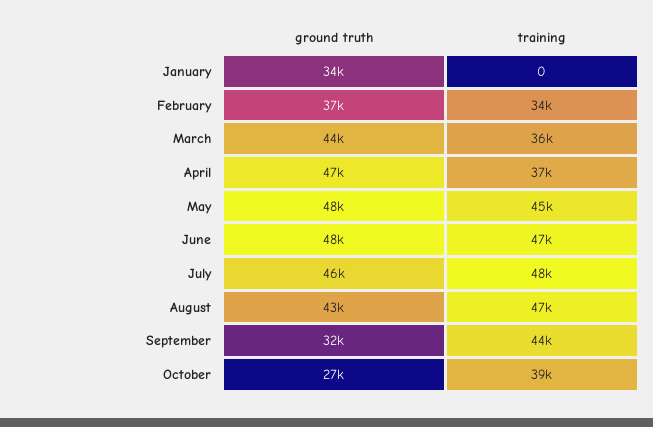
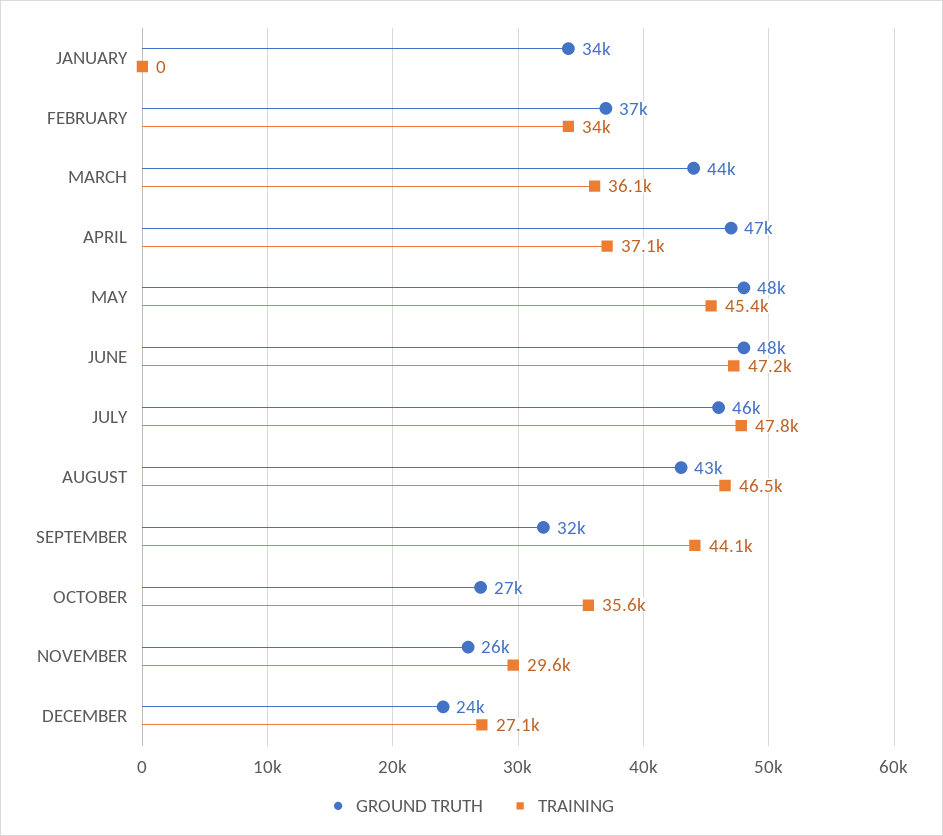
training, October: 39000 -> 35600
ground truth, NOVEMBER: none -> 26000
training, NOVEMBER: none -> 29600
ground truth, DECEMBER: none -> 24000
training, DECEMBER: none -> 27100

